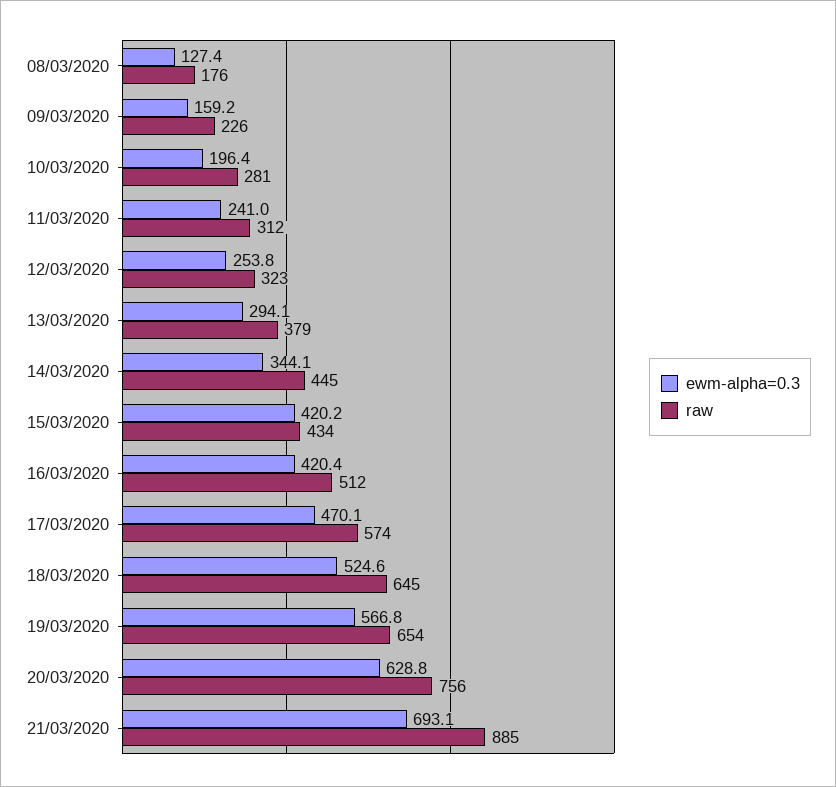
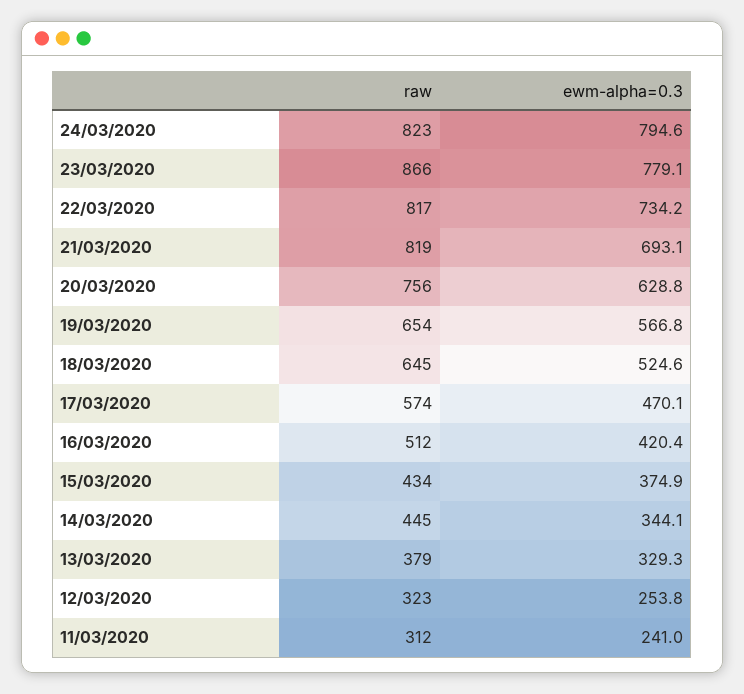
ewm-alpha=0.3, 08/03/2020: 127.4 -> none
raw, 08/03/2020: 176 -> none
ewm-alpha=0.3, 09/03/2020: 159.2 -> none
raw, 09/03/2020: 226 -> none
ewm-alpha=0.3, 10/03/2020: 196.4 -> none
raw, 10/03/2020: 281 -> none
ewm-alpha=0.3, 13/03/2020: 294.1 -> 329.3
ewm-alpha=0.3, 15/03/2020: 420.2 -> 374.9
raw, 21/03/2020: 885 -> 819
raw, 24/03/2020: none -> 823
ewm-alpha=0.3, 24/03/2020: none -> 794.6
raw, 23/03/2020: none -> 866
ewm-alpha=0.3, 23/03/2020: none -> 779.1
raw, 22/03/2020: none -> 817
ewm-alpha=0.3, 22/03/2020: none -> 734.2

